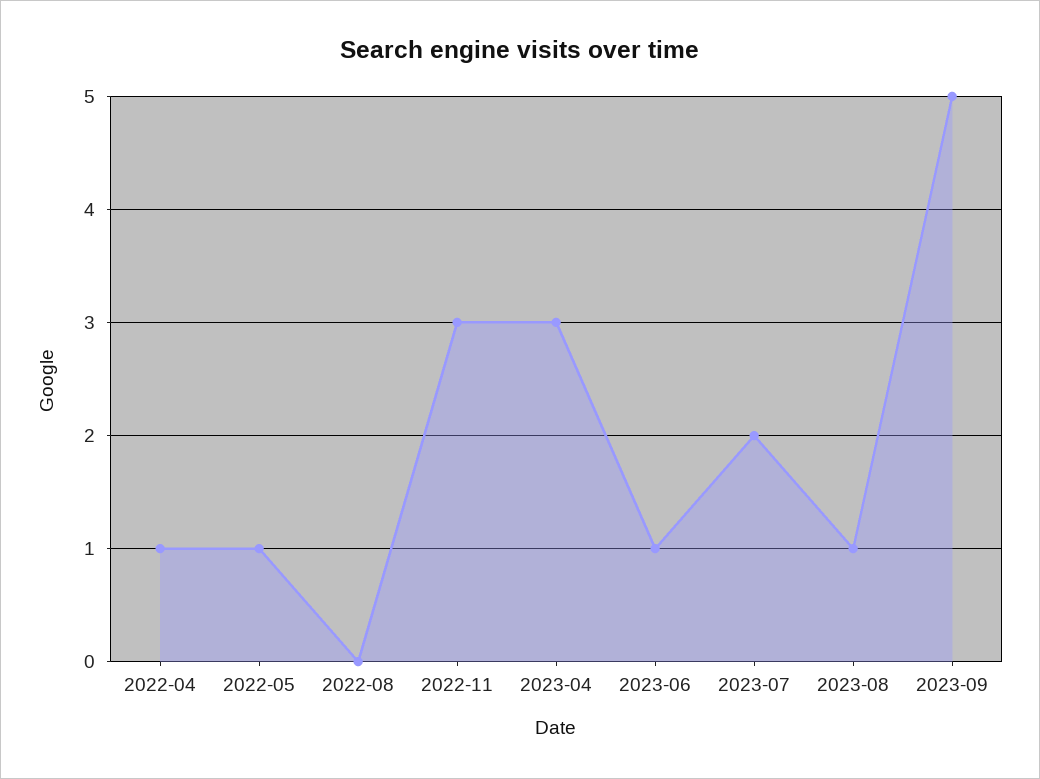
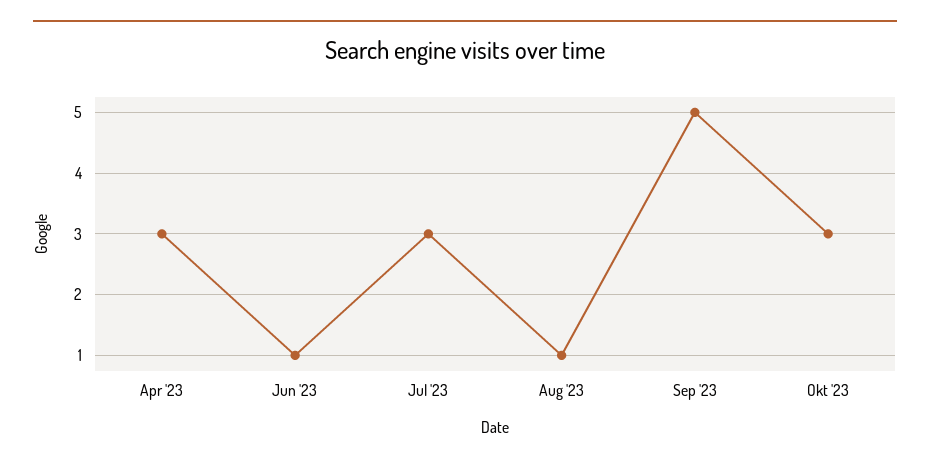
2022-04: 1 -> none
2022-05: 1 -> none
2022-08: 0 -> none
2022-11: 3 -> none
2023-07: 2 -> 3
Okt '23: none -> 3

